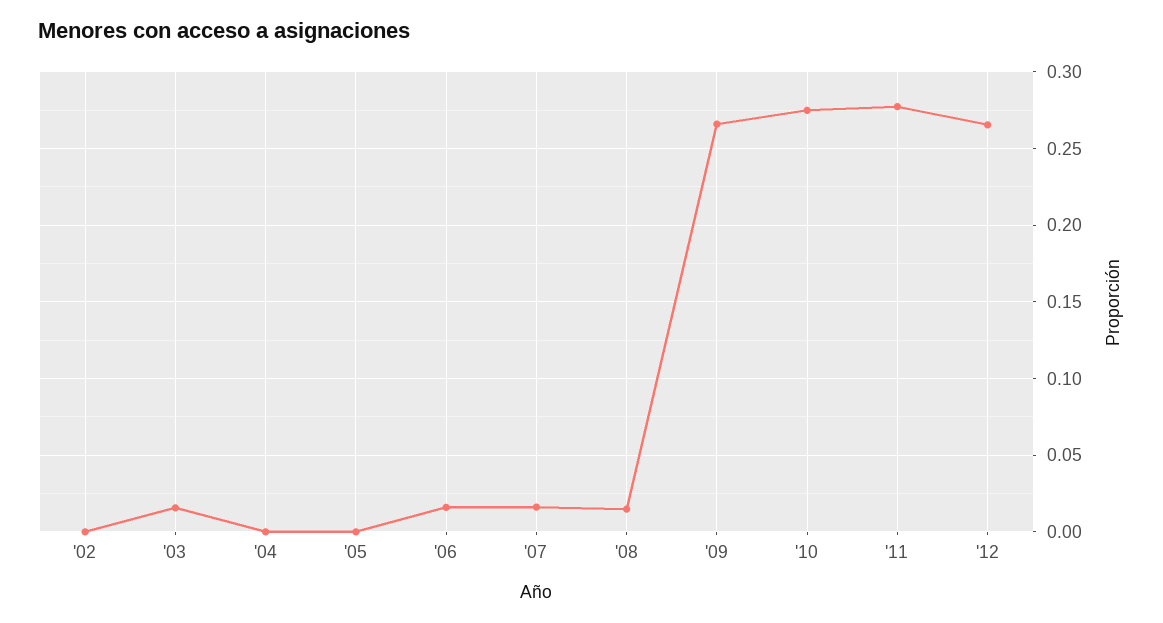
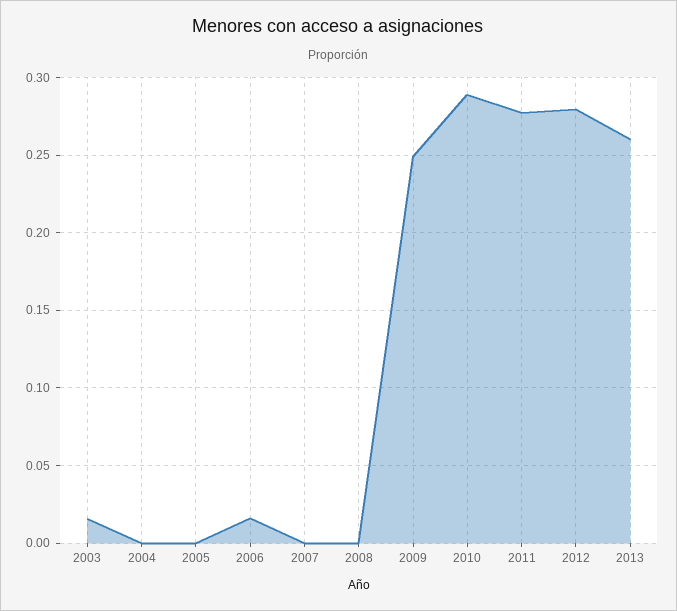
'02: 0 -> none
'07: 0.015 -> 0
'08: 0.015 -> 0
'09: 0.265 -> 0.25
'10: 0.275 -> 0.29
'12: 0.265 -> 0.28
2013: none -> 0.26

